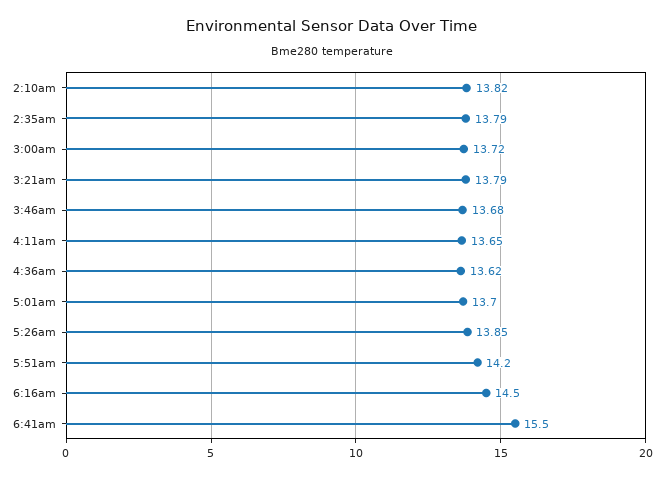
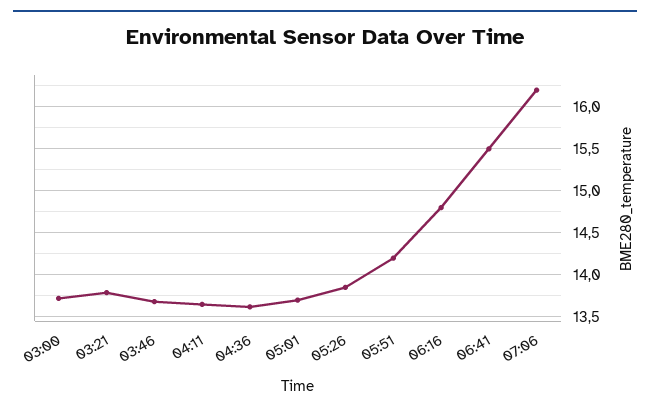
2:10am: 13.82 -> none
2:35am: 13.79 -> none
6:16am: 14.5 -> 14.8
07:06: none -> 16.2

